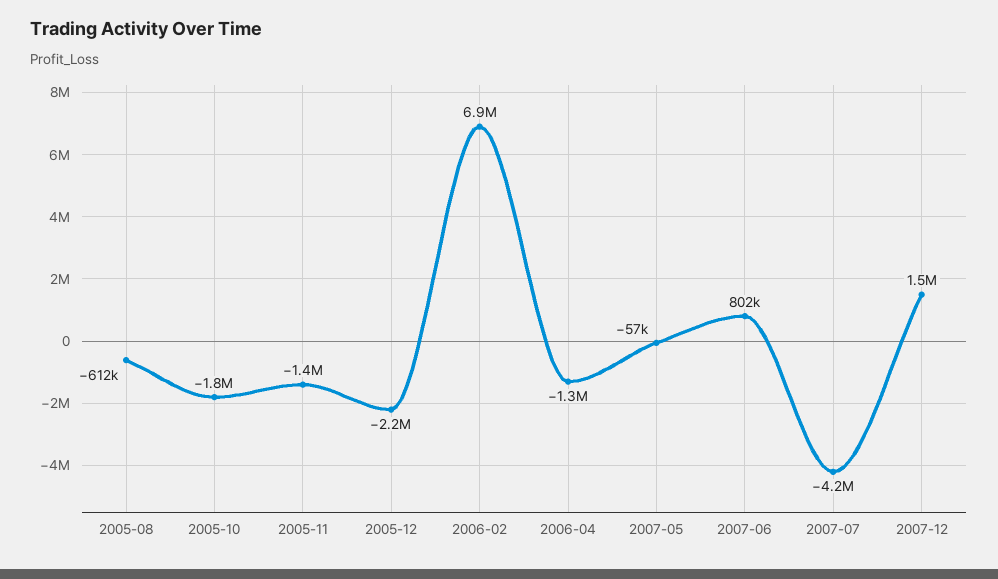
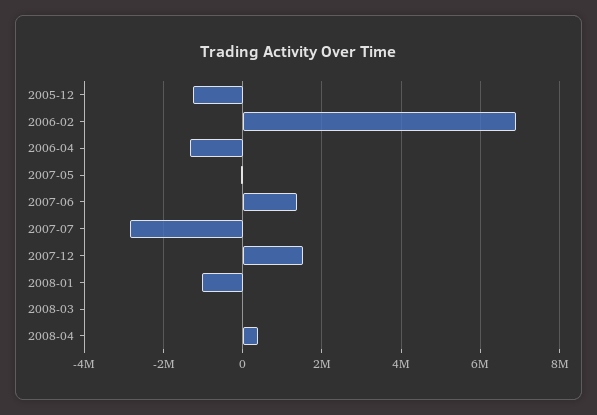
2005-08: -612000 -> none
2005-10: -1800000 -> none
2005-11: -1400000 -> none
2005-12: -2200000 -> -1200000
2007-06: 802000 -> 1400000
2007-07: -4200000 -> -2800000
2008-01: none -> -1000000
2008-03: none -> 0
2008-04: none -> 400000

